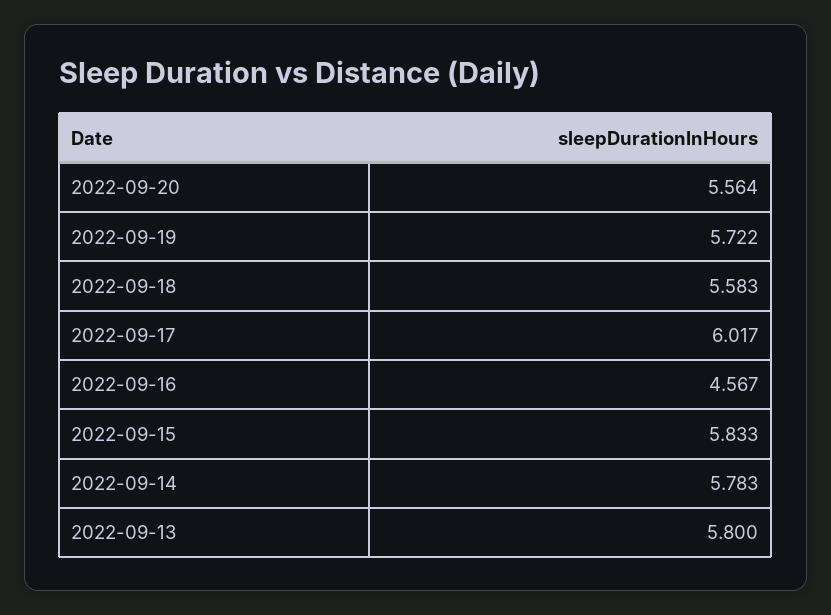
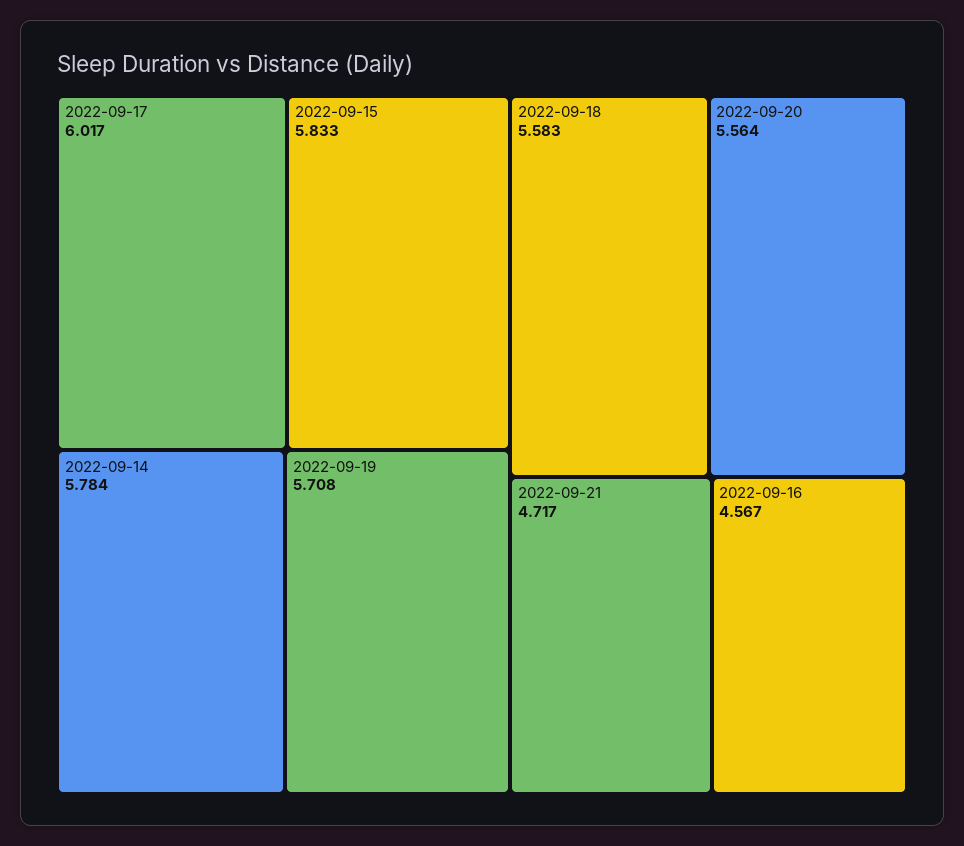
2022-09-19: 5.722 -> 5.708
2022-09-14: 5.783 -> 5.784
2022-09-13: 5.8 -> none
2022-09-21: none -> 4.717

